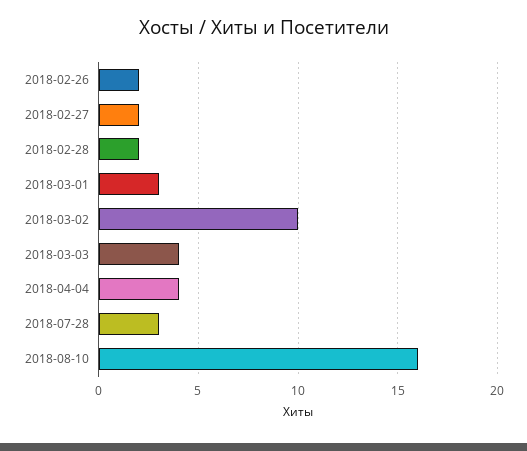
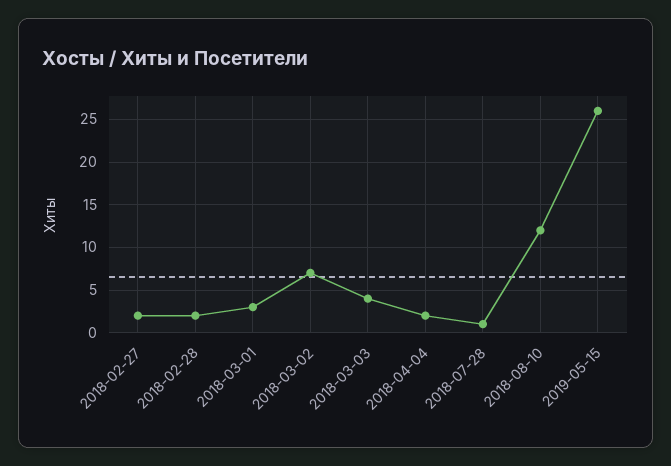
2018-02-26: 2 -> none
2018-03-02: 10 -> 7
2018-04-04: 4 -> 2
2018-07-28: 3 -> 1
2018-08-10: 16 -> 12
2019-05-15: none -> 26

